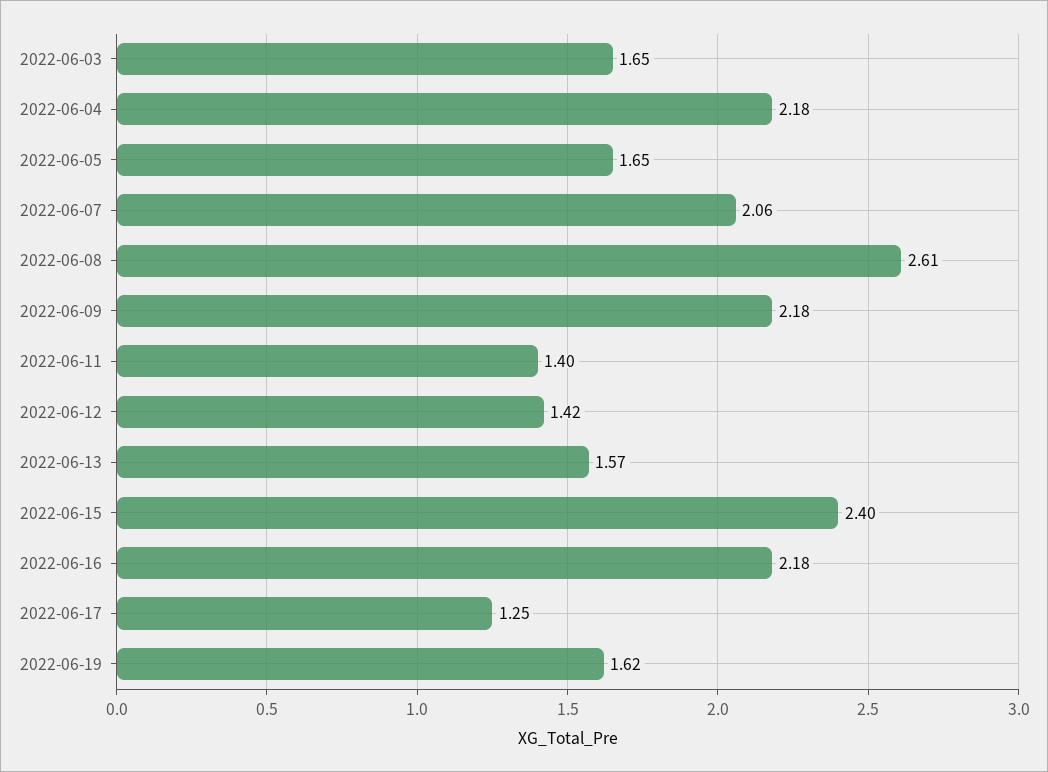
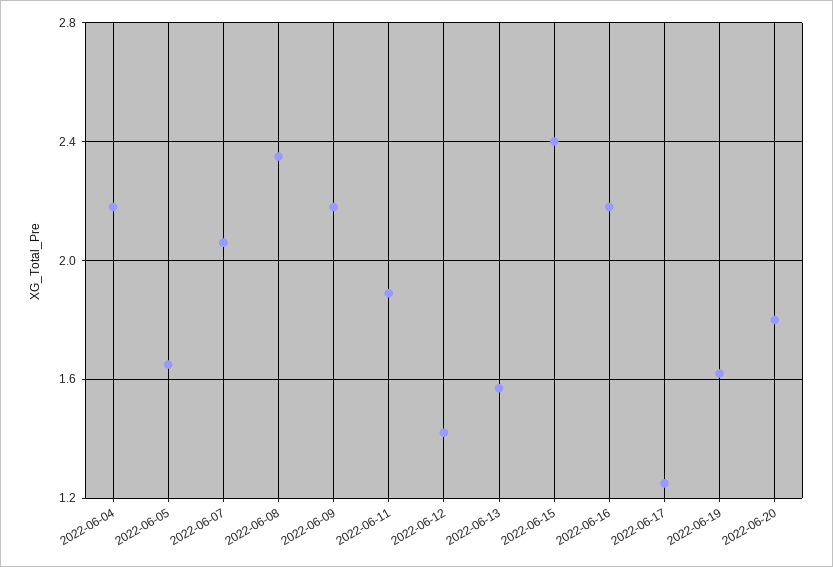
2022-06-03: 1.65 -> none
2022-06-08: 2.61 -> 2.35
2022-06-11: 1.4 -> 1.9
2022-06-20: none -> 1.8

